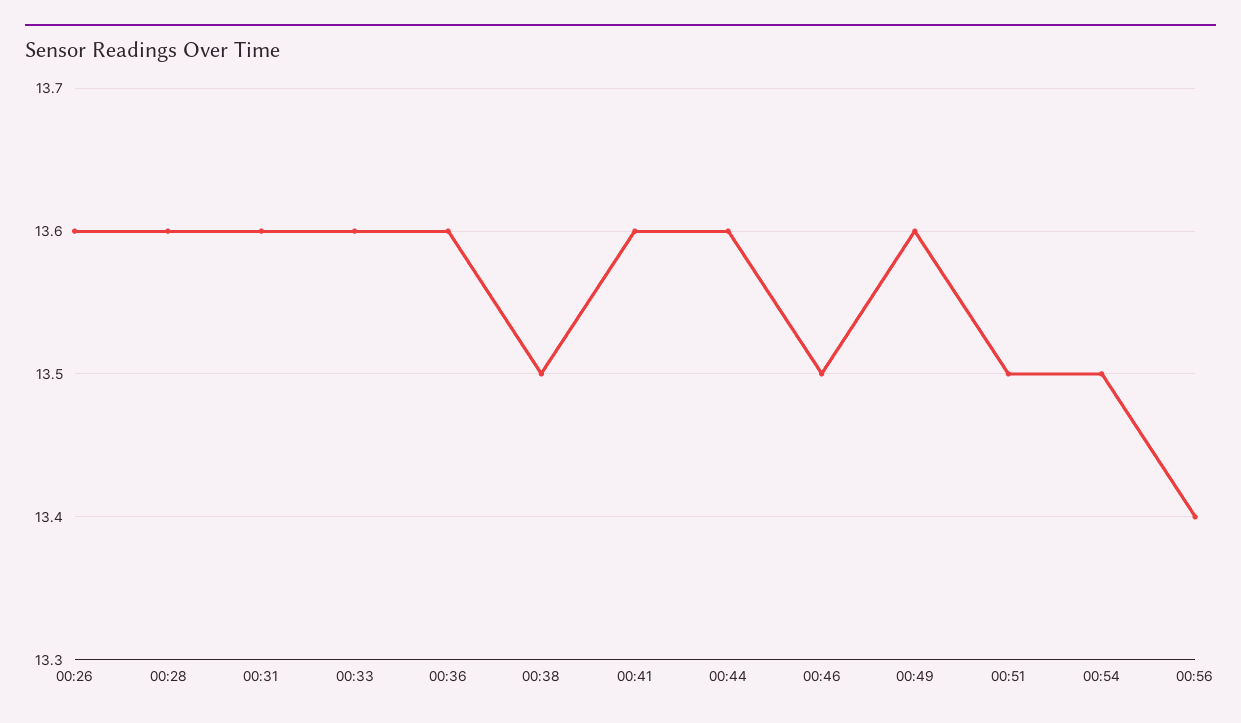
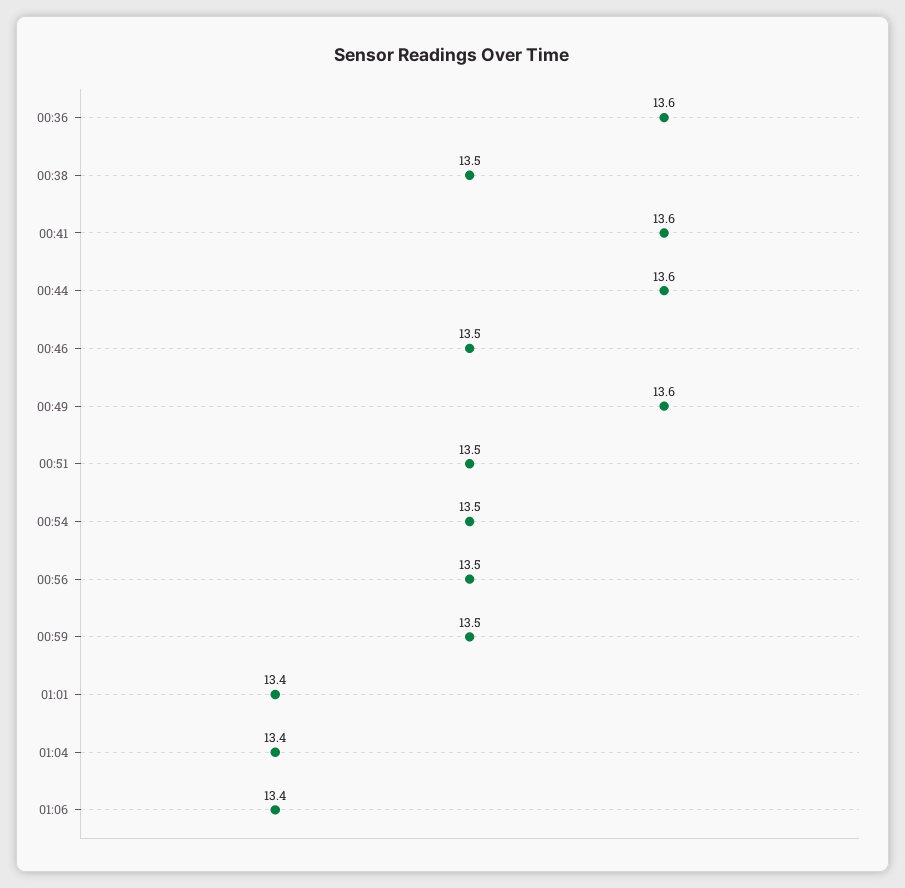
00:26: 13.6 -> none
00:28: 13.6 -> none
00:31: 13.6 -> none
00:33: 13.6 -> none
00:56: 13.4 -> 13.5
00:59: none -> 13.5
01:01: none -> 13.4
01:04: none -> 13.4
01:06: none -> 13.4

